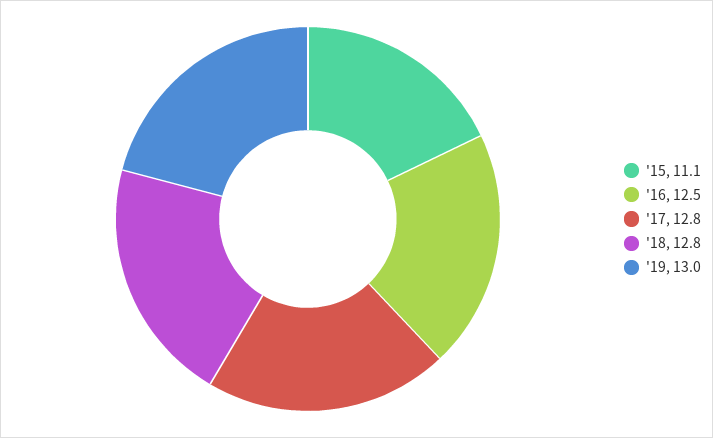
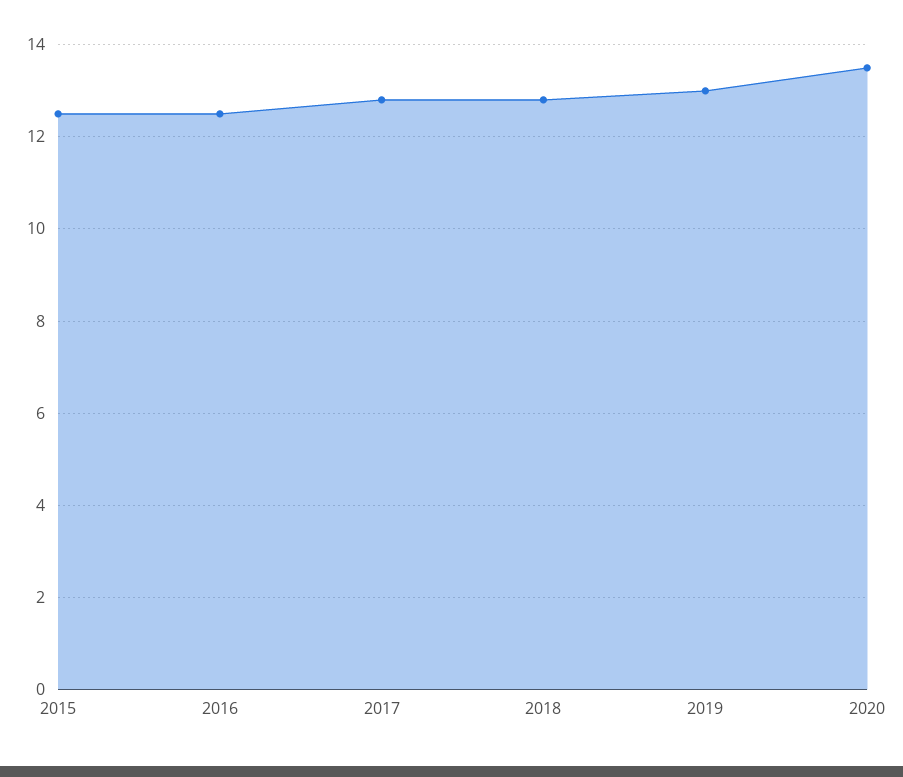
'15: 11.1 -> 12.5
2020: none -> 13.5

